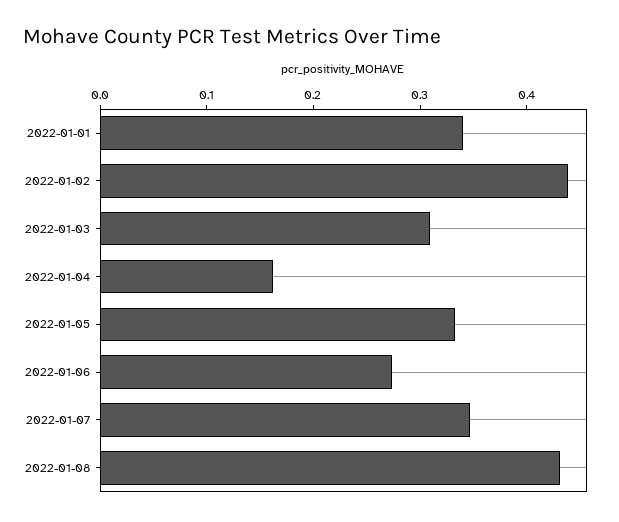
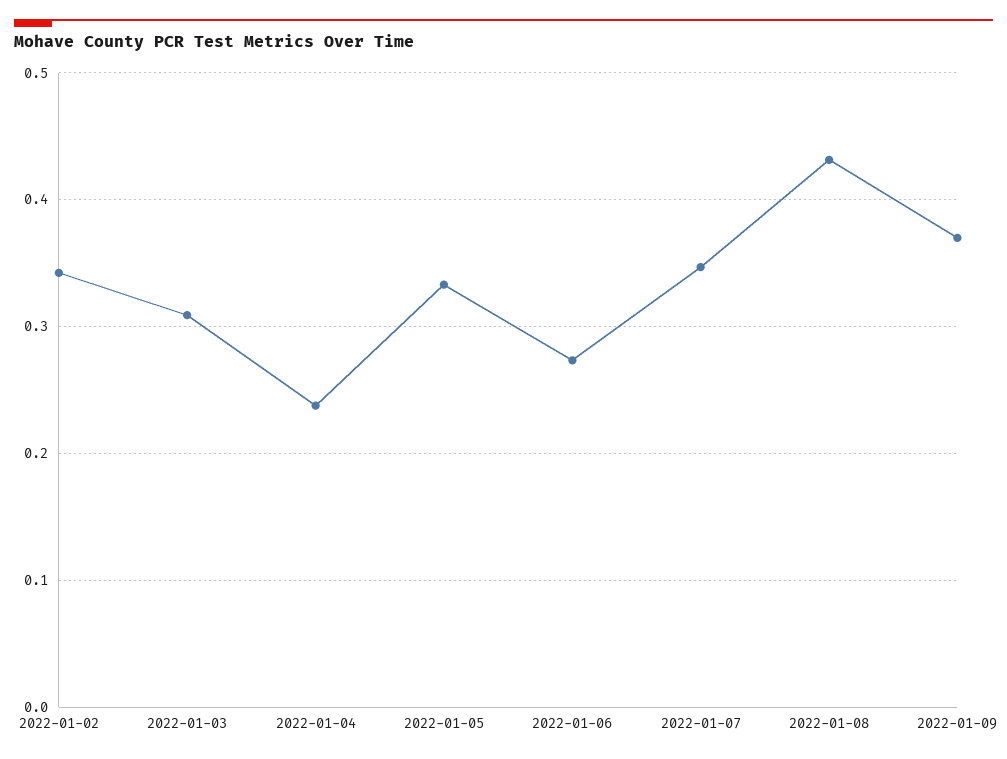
2022-01-01: 0.34 -> none
2022-01-02: 0.44 -> 0.34
2022-01-04: 0.16 -> 0.24
2022-01-09: none -> 0.37

